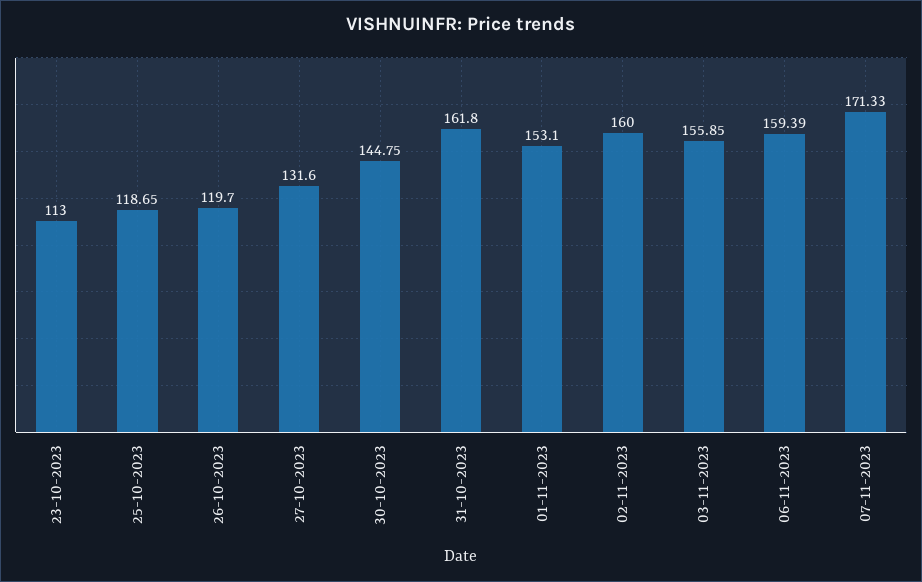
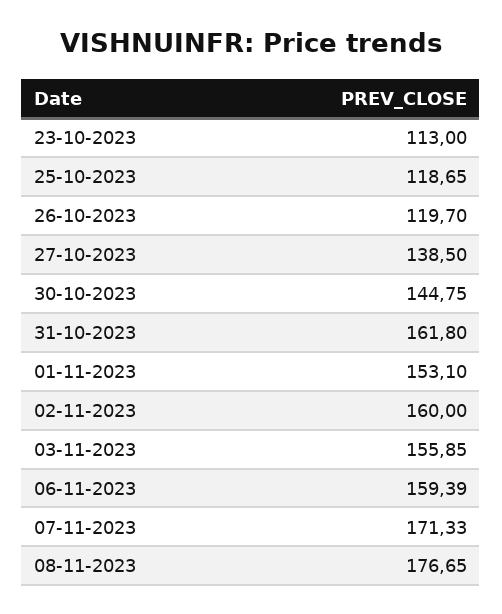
27-10-2023: 131.6 -> 138.5
08-11-2023: none -> 176.65

